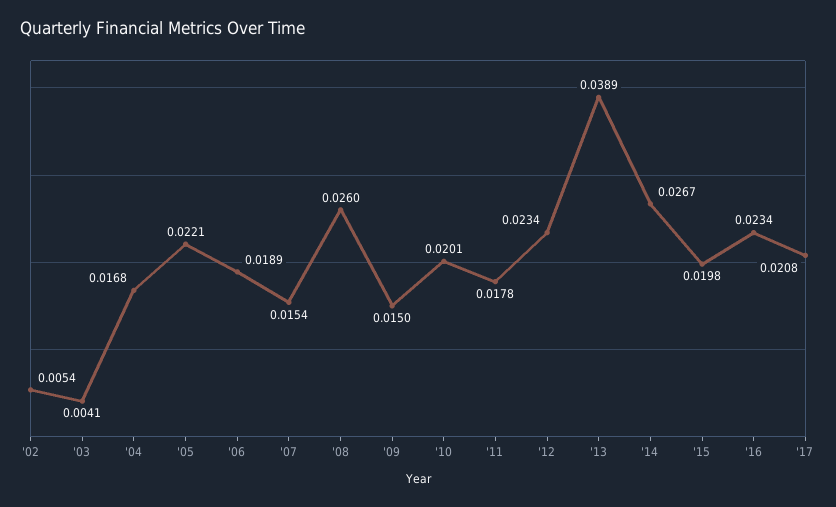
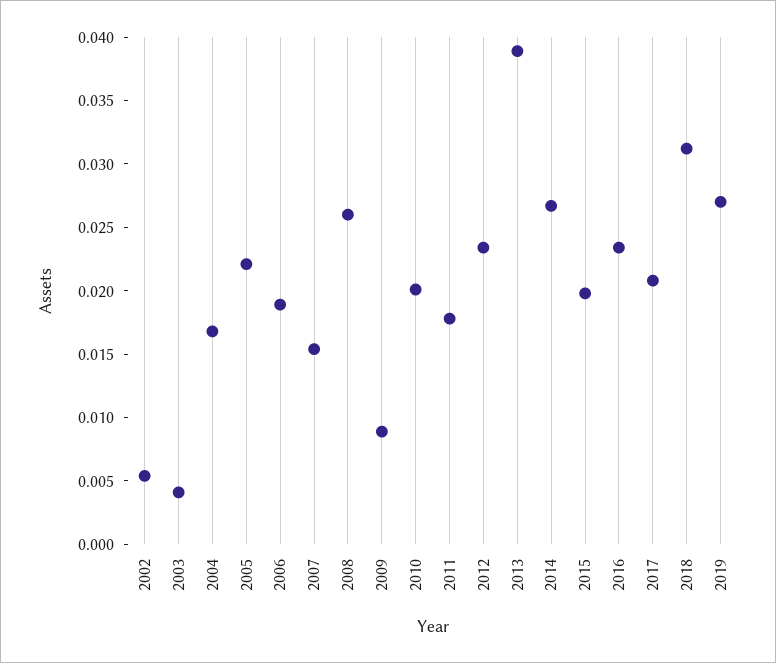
'09: 0.015 -> 0.009
2018: none -> 0.031
2019: none -> 0.027

